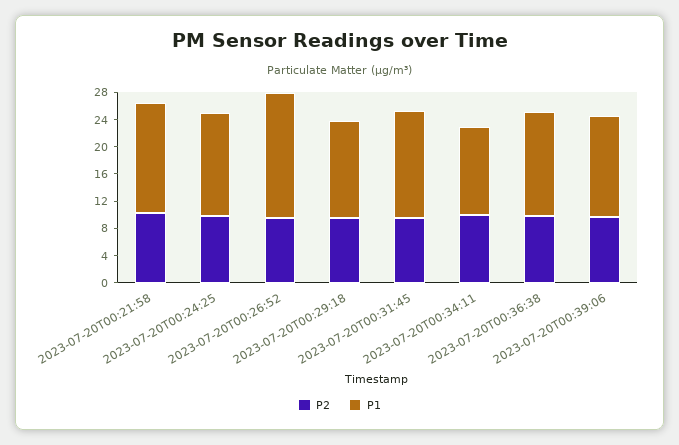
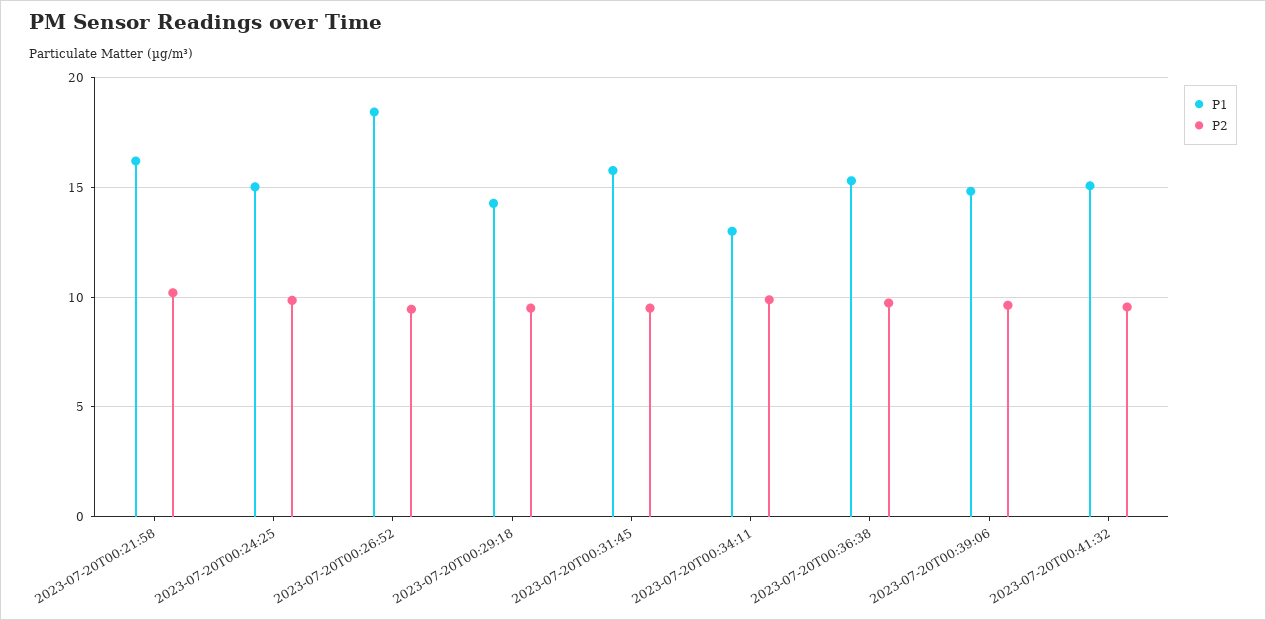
P1, 2023-07-20T00:41:32: none -> 15
P2, 2023-07-20T00:41:32: none -> 9.5

